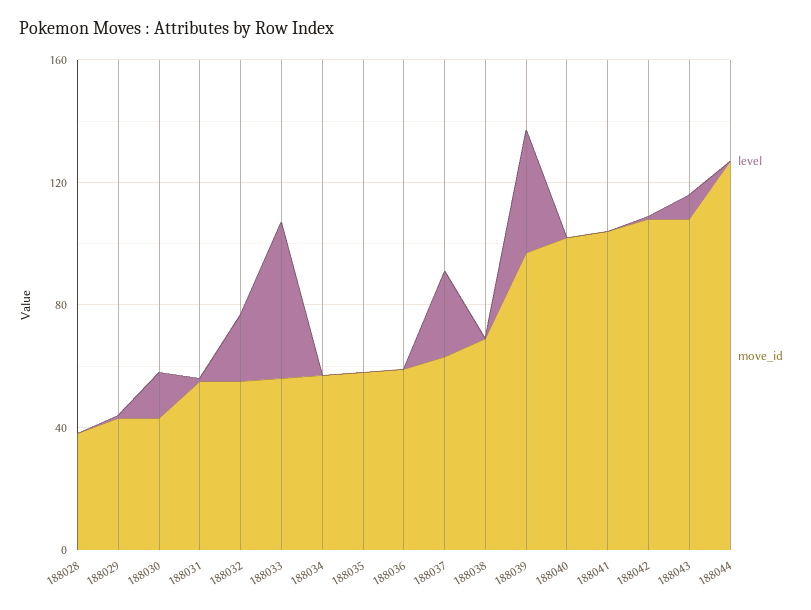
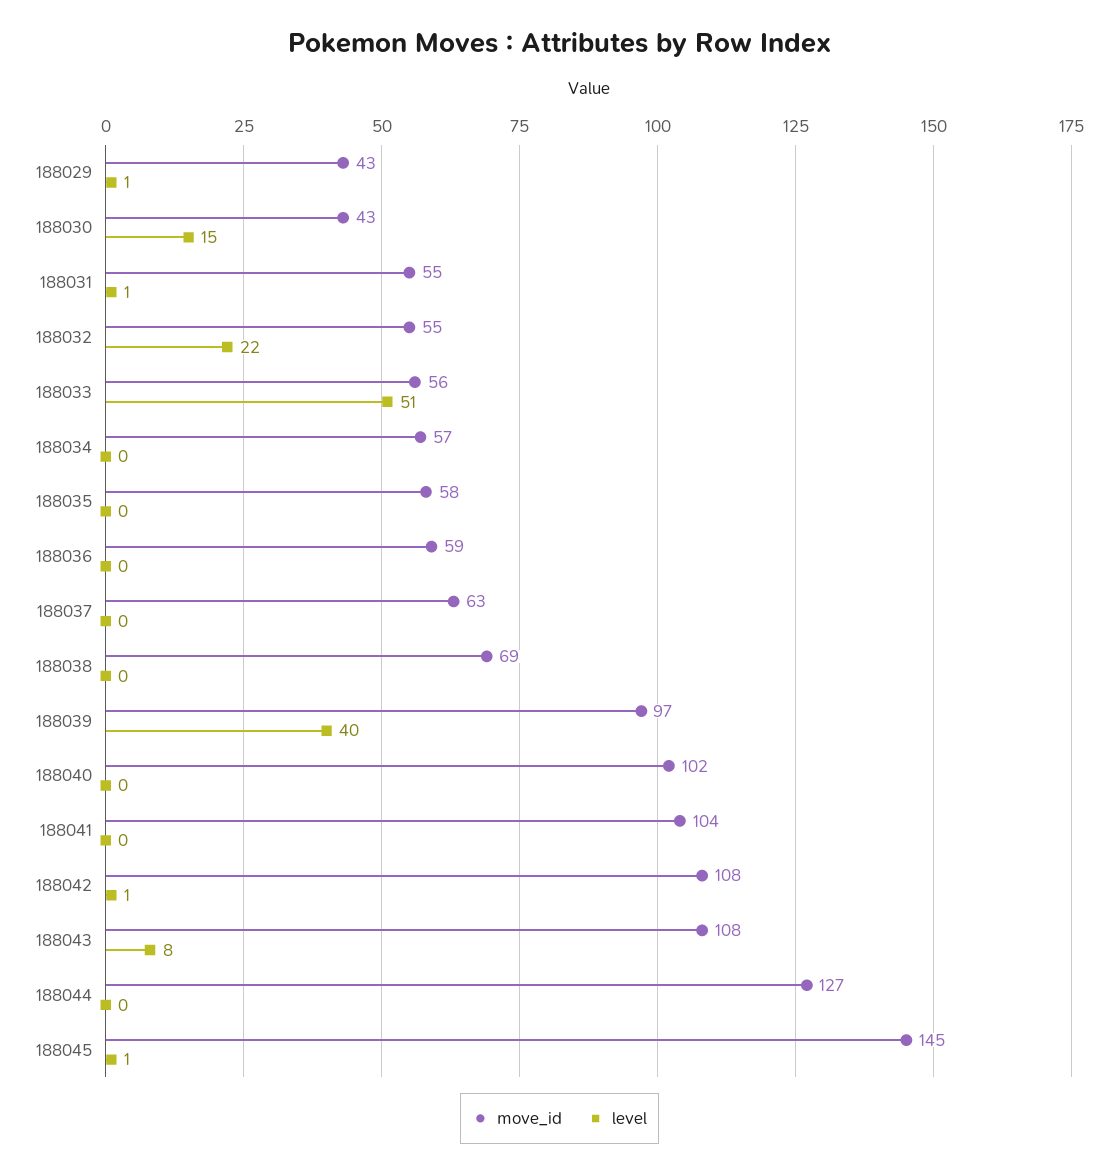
level, 188028: 0 -> none
move_id, 188028: 40 -> none
level, 188037: 30 -> 0
move_id, 188045: none -> 145
level, 188045: none -> 1

